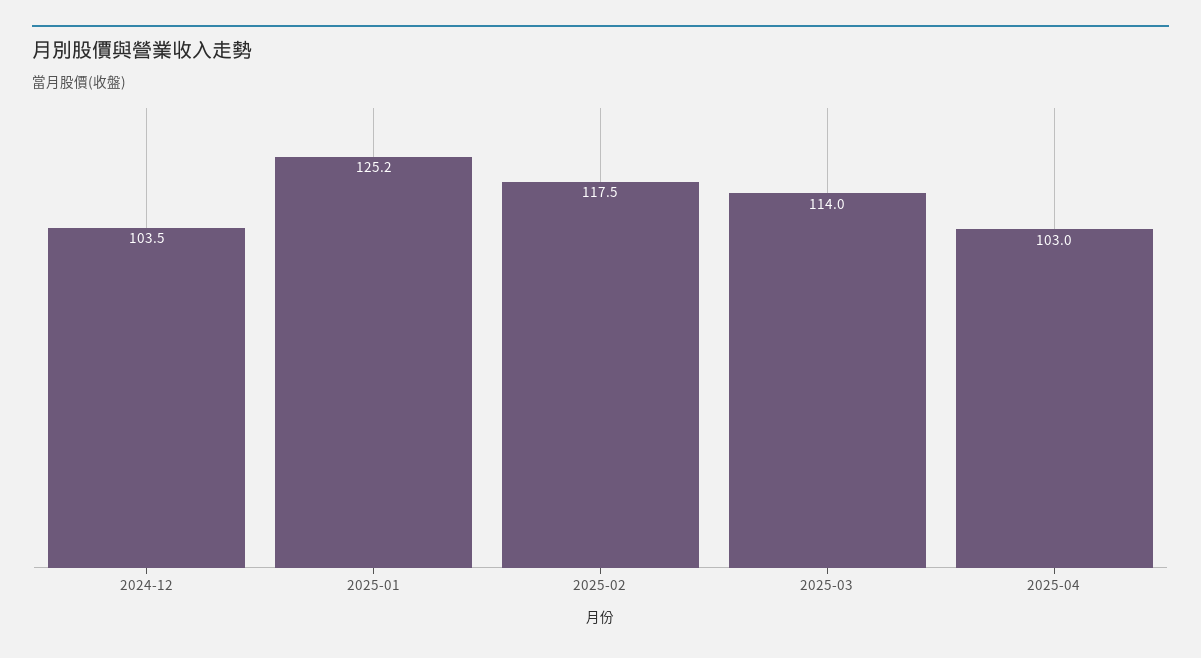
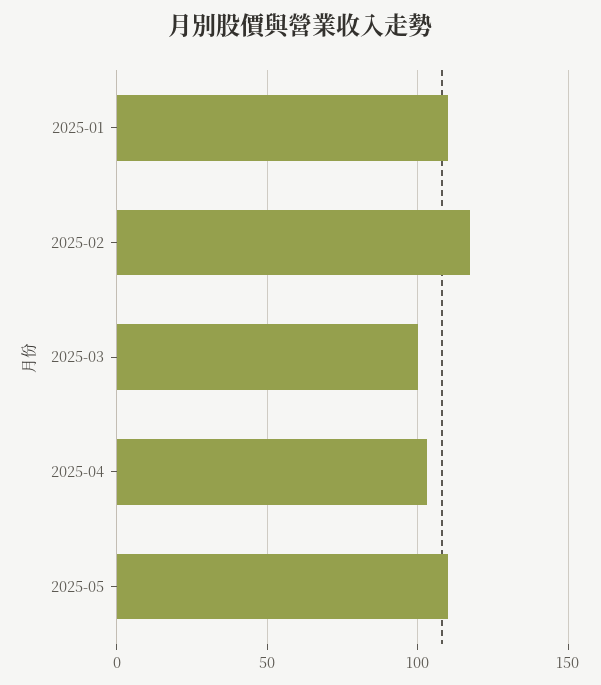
2024-12: 103.5 -> none
2025-01: 125.2 -> 110
2025-03: 114 -> 100
2025-05: none -> 110

